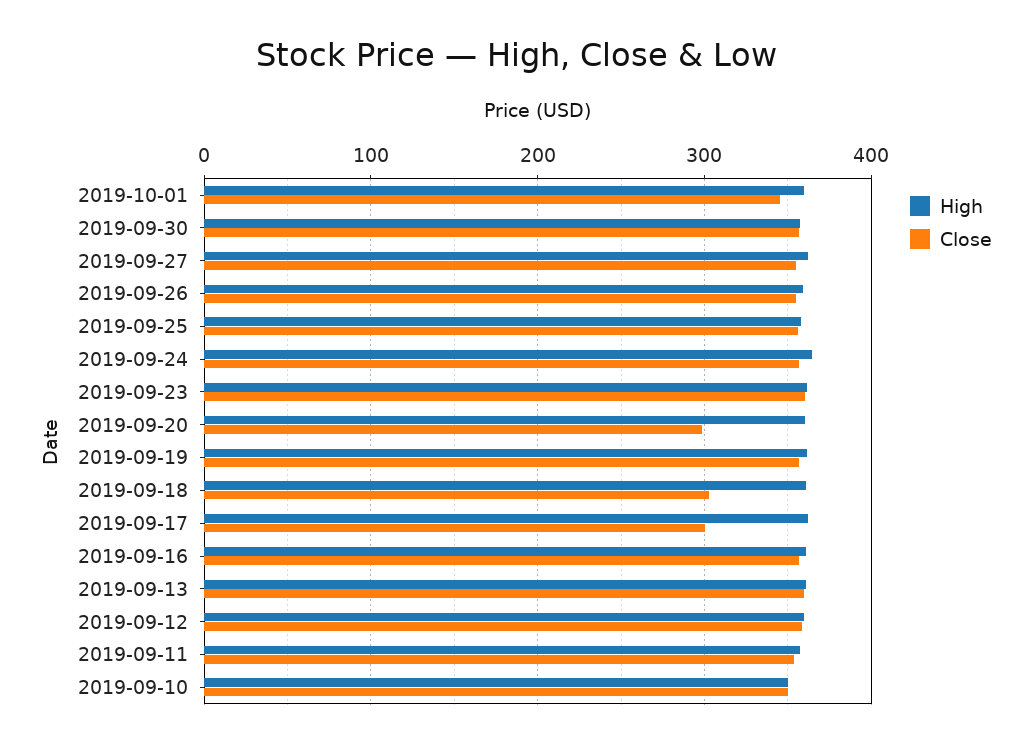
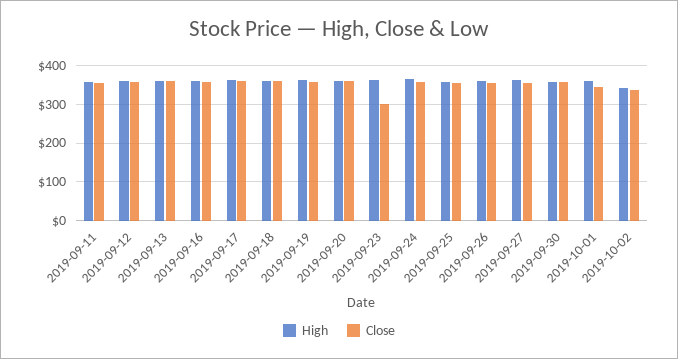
Close, 2019-09-23: 360 -> 300
Close, 2019-09-20: 300 -> 360
Close, 2019-09-18: 300 -> 360
Close, 2019-09-17: 300 -> 360
High, 2019-09-10: 350 -> none
Close, 2019-09-10: 350 -> none
High, 2019-10-02: none -> 340
Close, 2019-10-02: none -> 340

